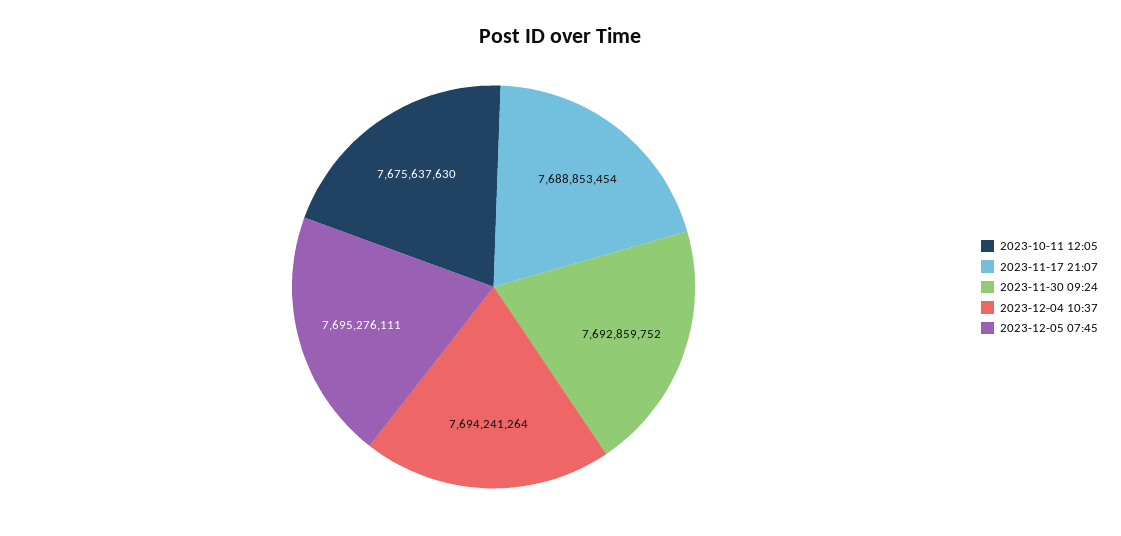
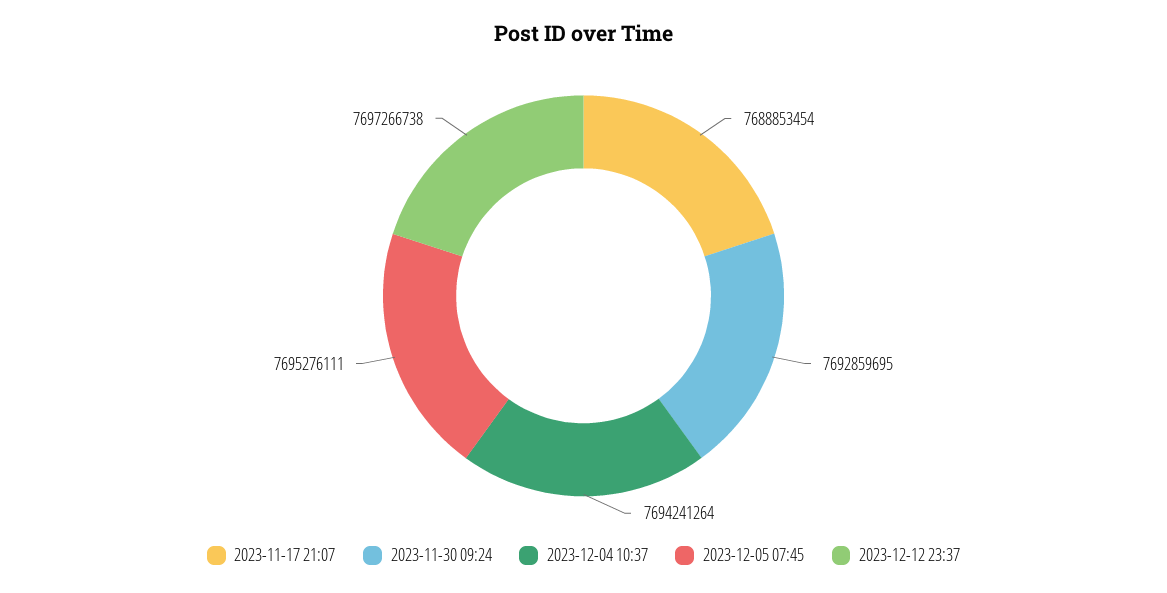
2023-10-11 12:05: 7675637630 -> none
2023-11-30 09:24: 7692859752 -> 7692859695
2023-12-12 23:37: none -> 7697266738

